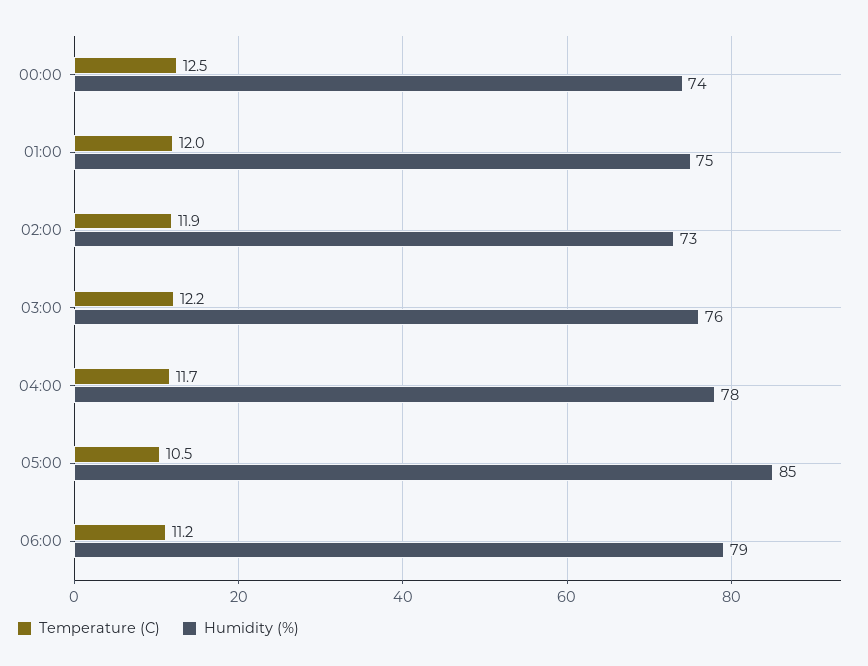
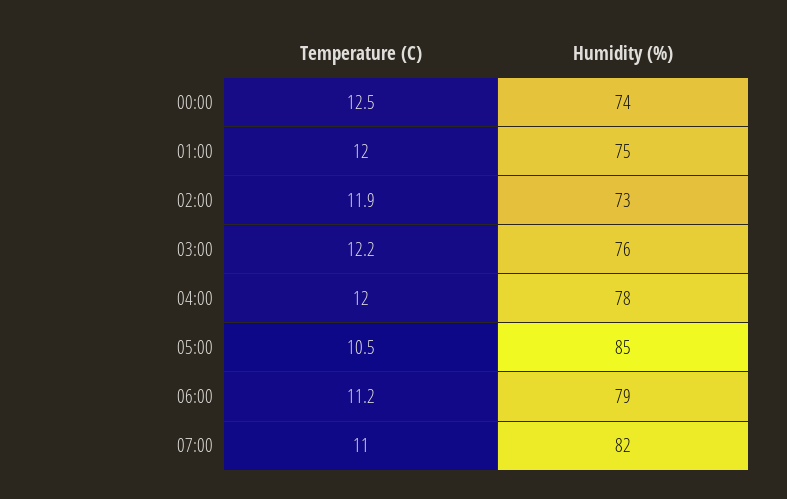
Temperature (C), 04:00: 11.7 -> 12
Temperature (C), 07:00: none -> 11
Humidity (%), 07:00: none -> 82

